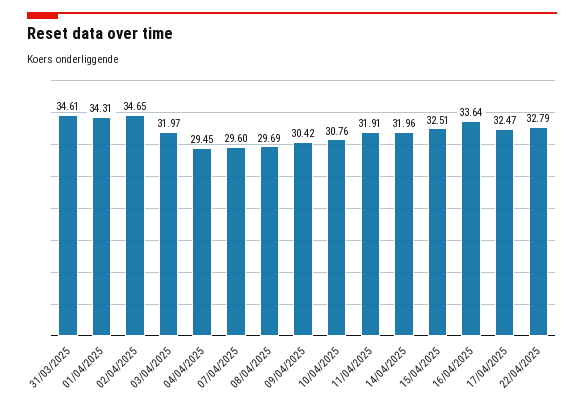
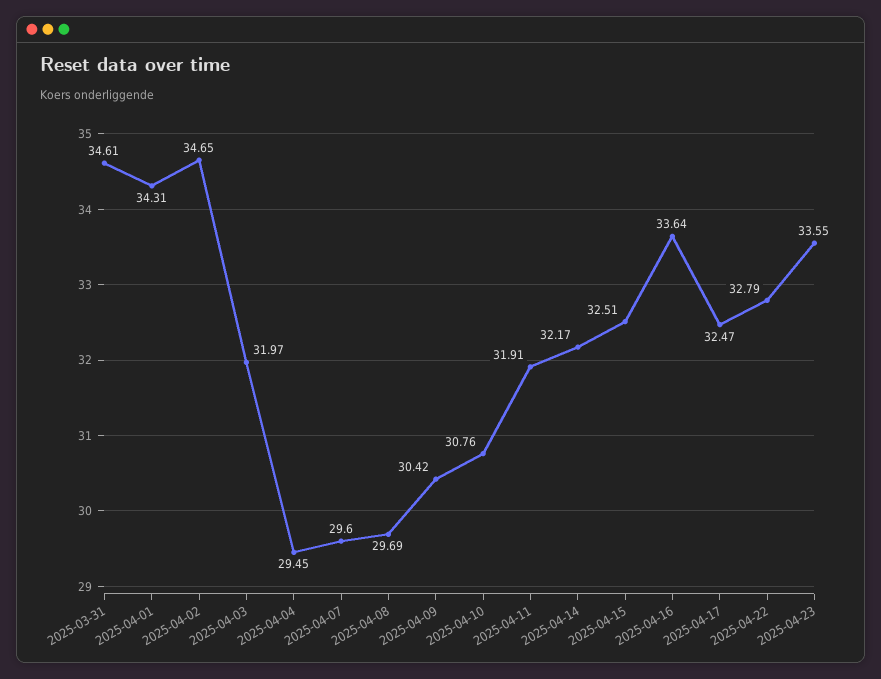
14/04/2025: 31.96 -> 32.17
2025-04-23: none -> 33.55

